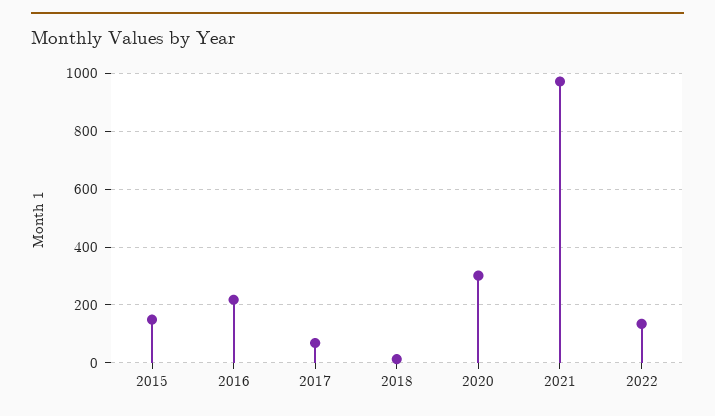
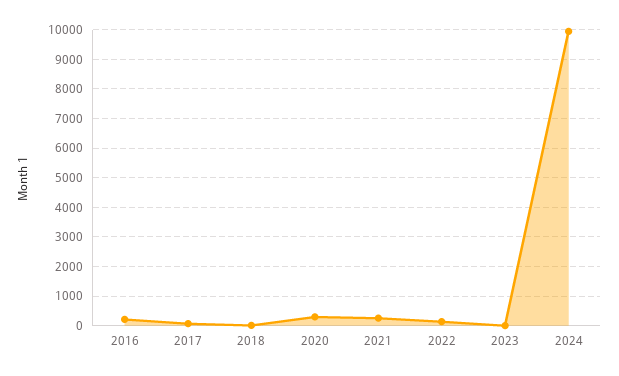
2015: 150 -> none
2021: 975 -> 250
2023: none -> 0
2024: none -> 10000

